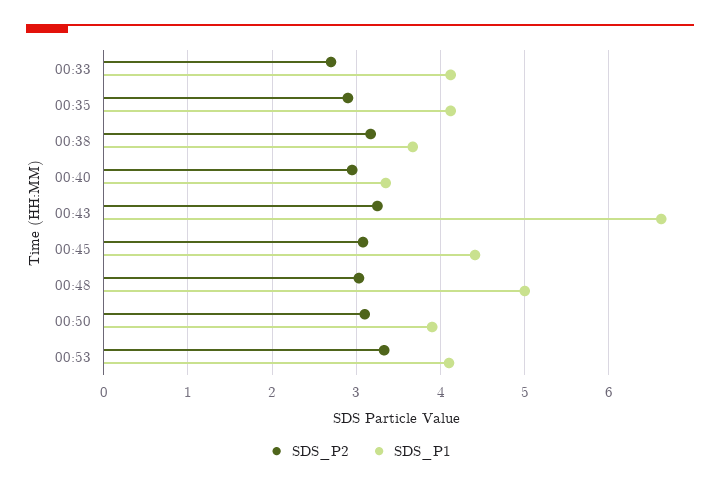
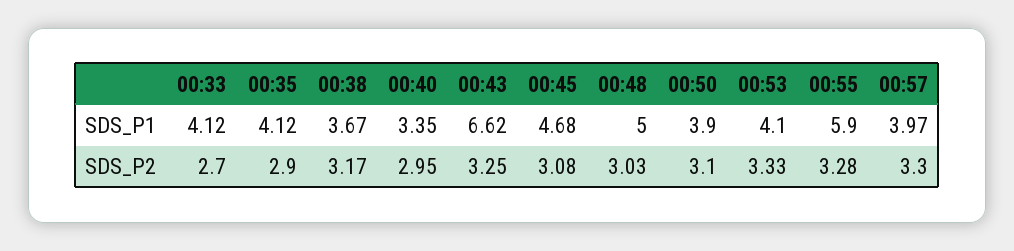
SDS_P1, 00:45: 4.4 -> 4.68
SDS_P1, 00:55: none -> 5.9
SDS_P1, 00:57: none -> 3.97
SDS_P2, 00:55: none -> 3.28
SDS_P2, 00:57: none -> 3.3

